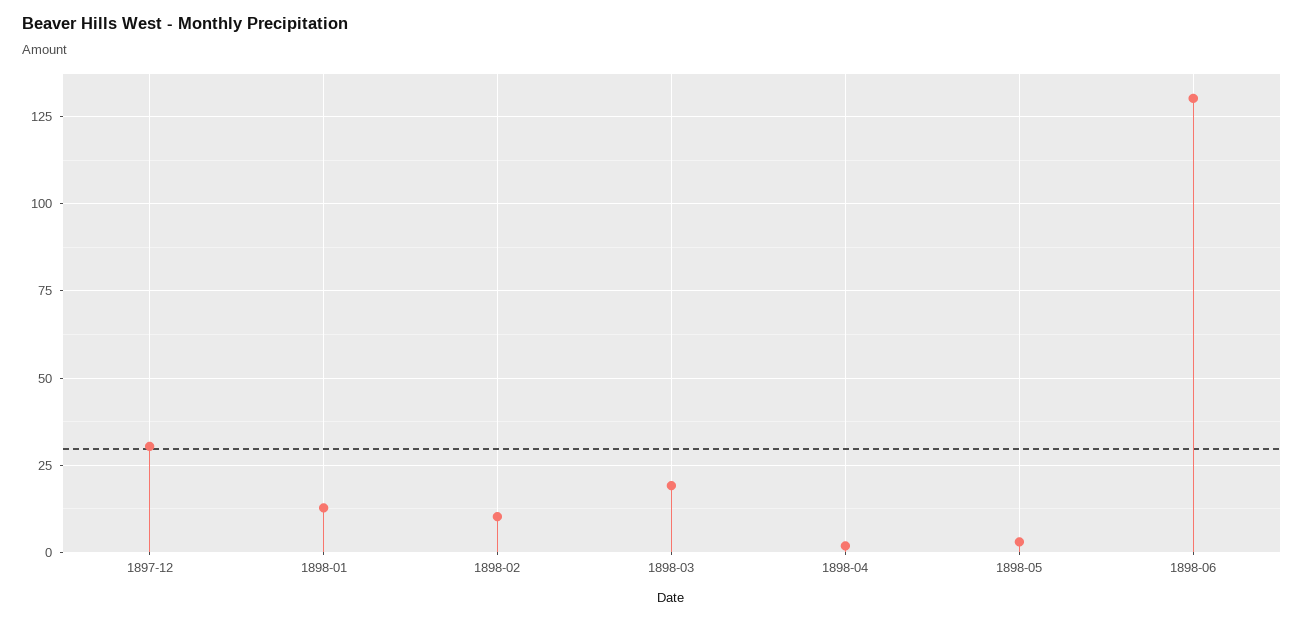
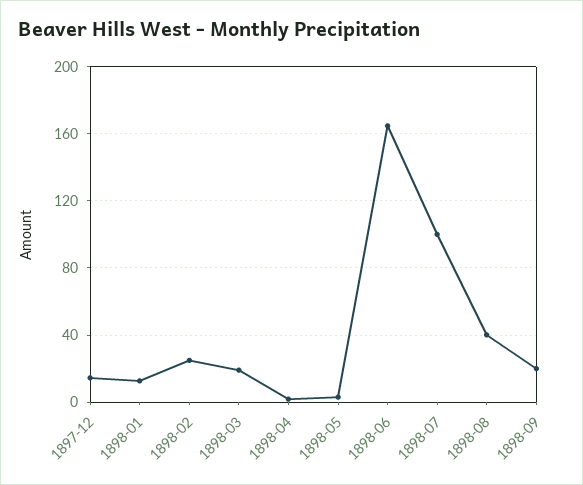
1897-12: 30 -> 15
1898-02: 10 -> 25
1898-06: 130 -> 165
1898-07: none -> 100
1898-08: none -> 40
1898-09: none -> 20

